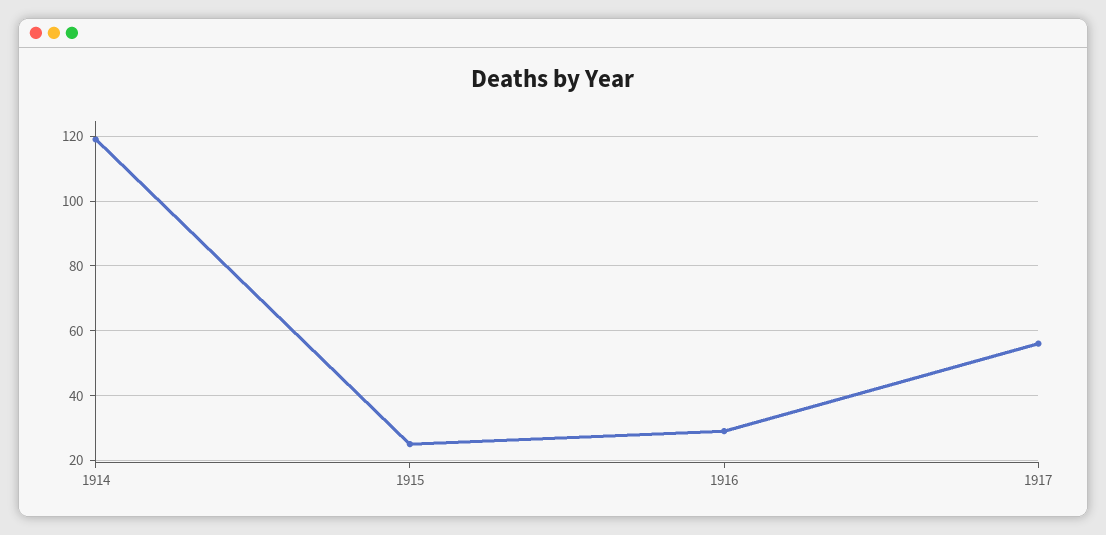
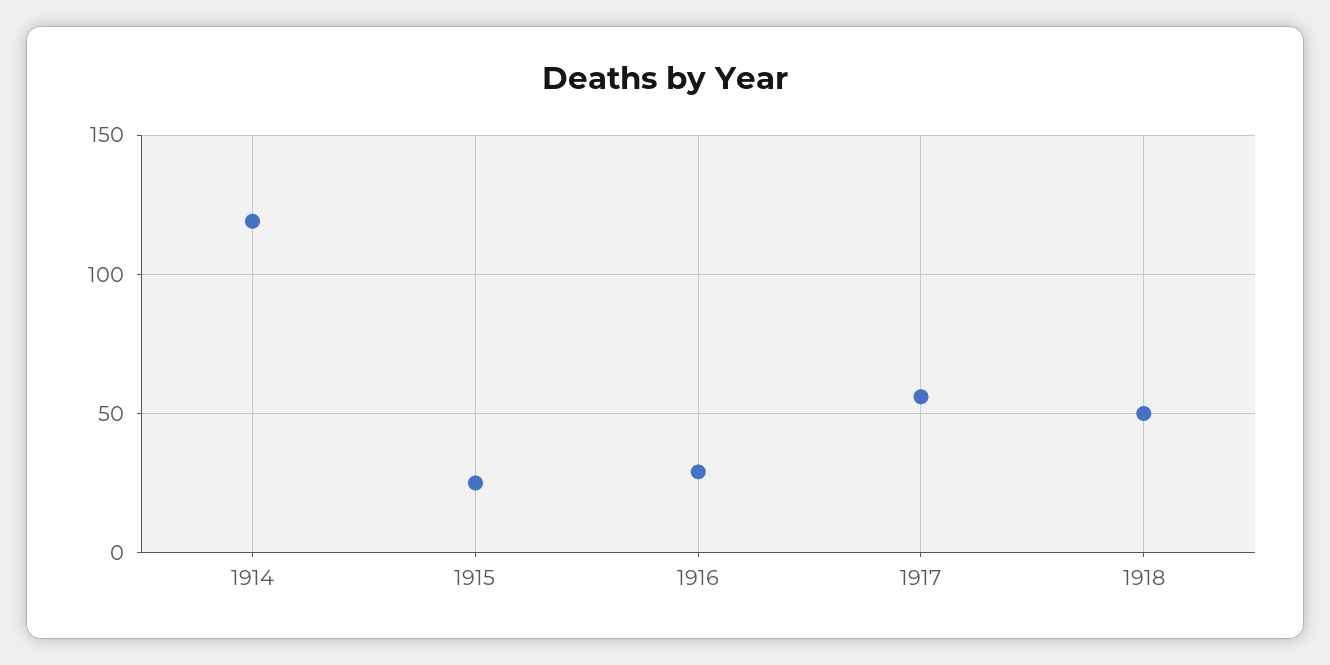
1918: none -> 50

